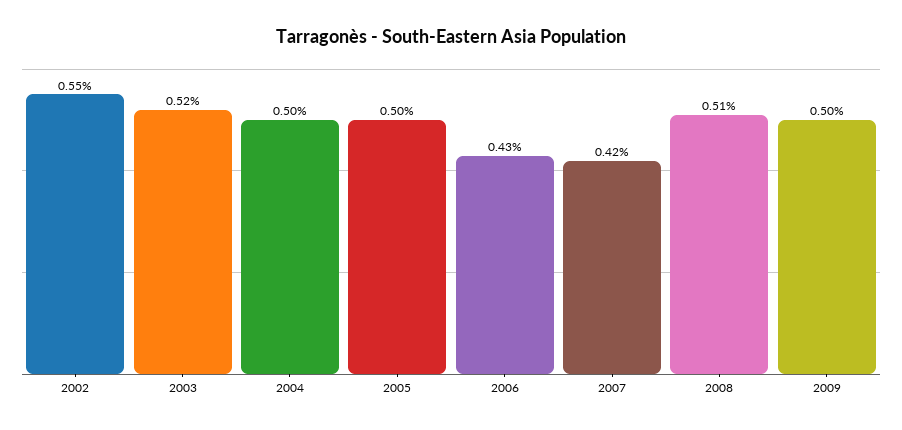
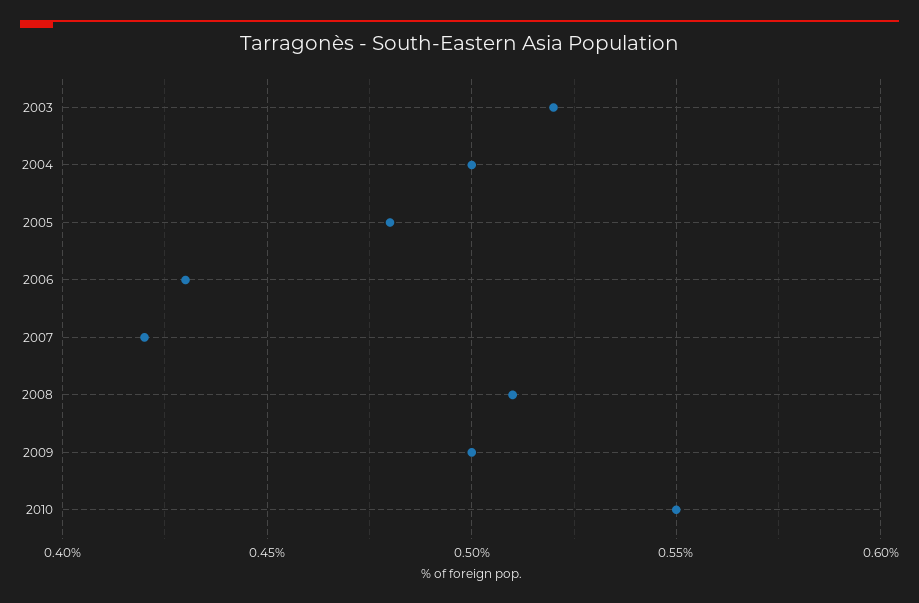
2002: 0.55 -> none
2005: 0.5 -> 0.48
2010: none -> 0.55

